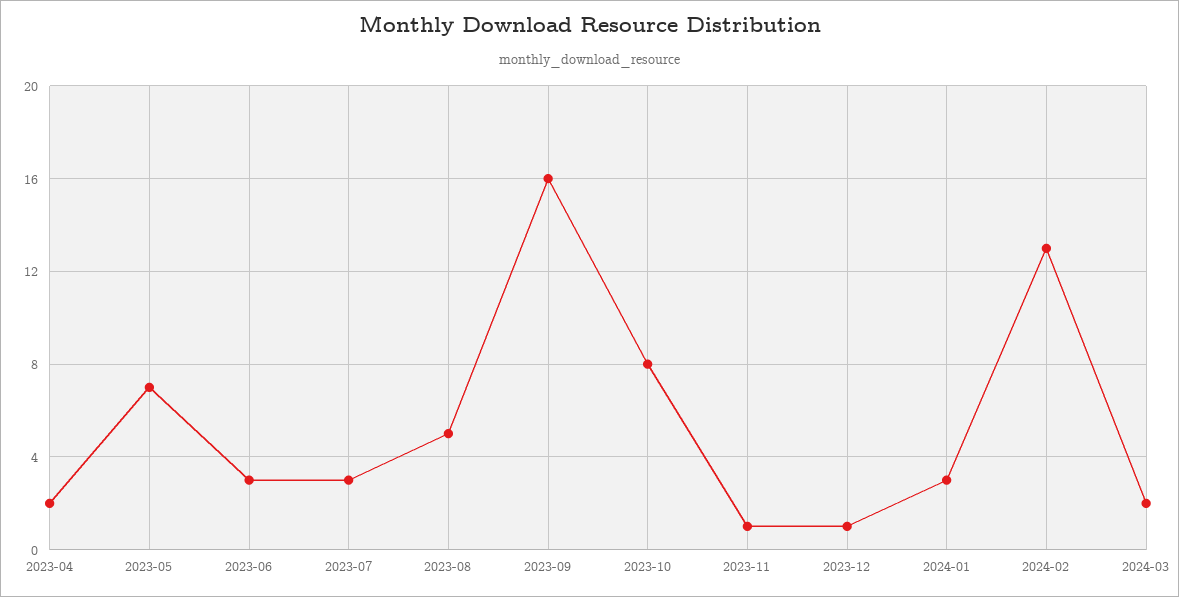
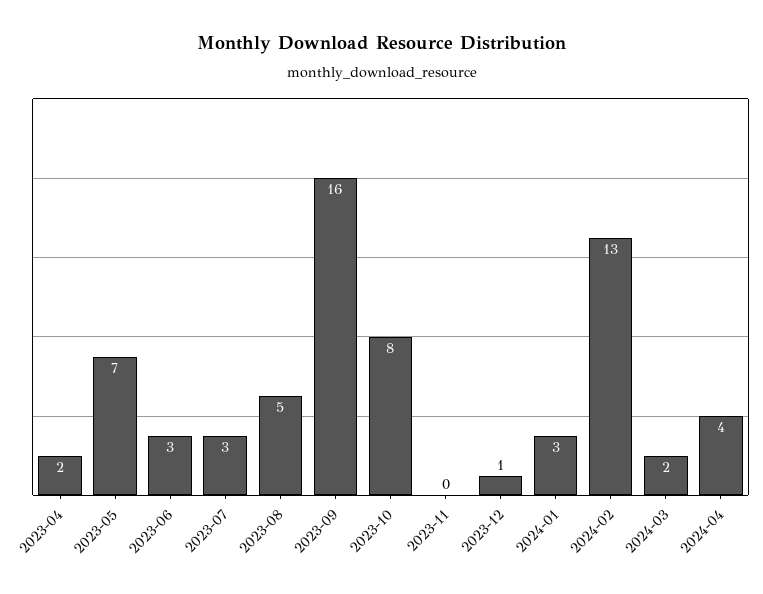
2023-11: 1 -> 0
2024-04: none -> 4

